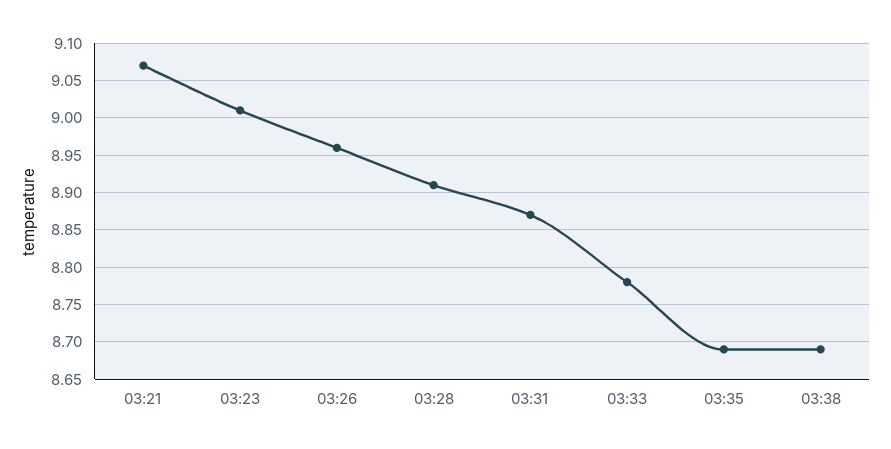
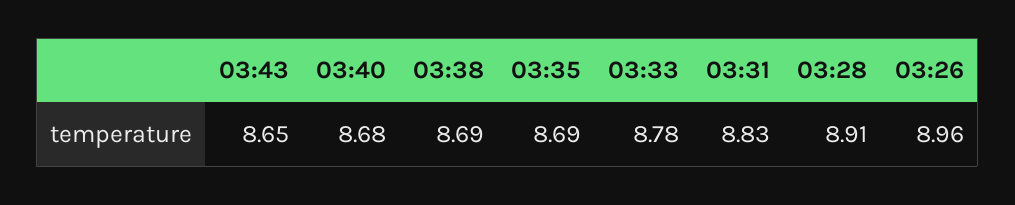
03:21: 9.07 -> none
03:23: 9.01 -> none
03:31: 8.87 -> 8.83
03:43: none -> 8.65
03:40: none -> 8.68

